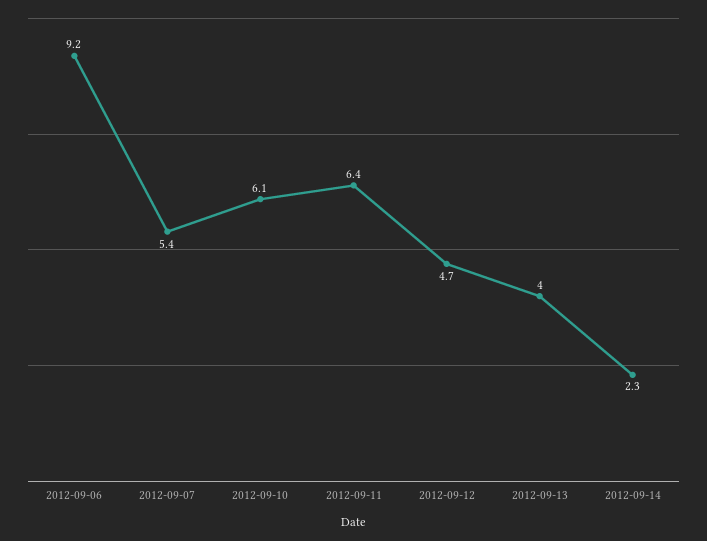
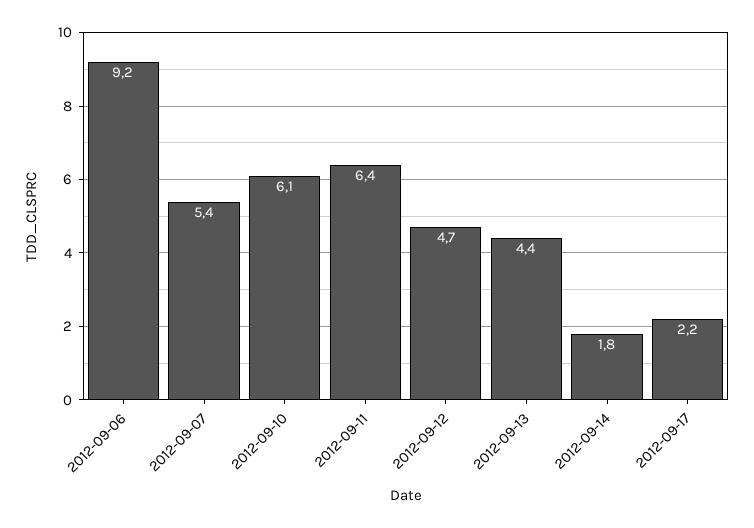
2012-09-13: 4 -> 4.4
2012-09-14: 2.3 -> 1.8
2012-09-17: none -> 2.2

